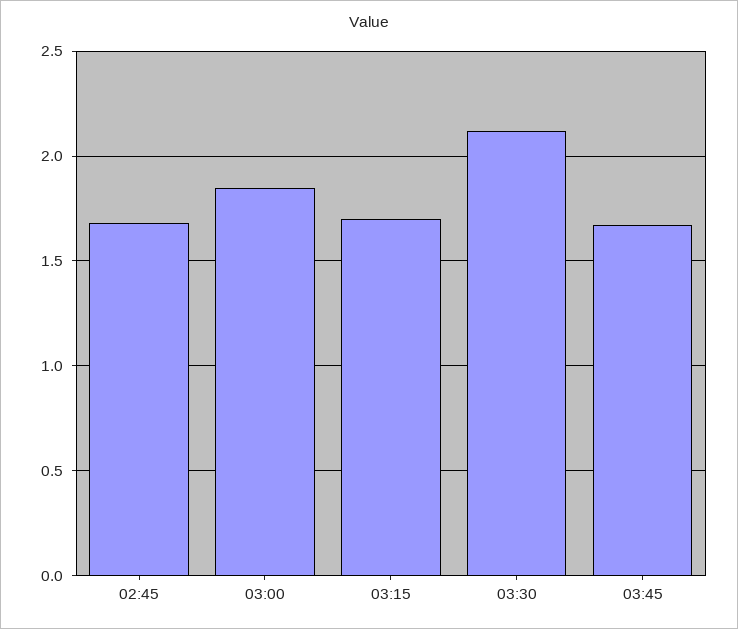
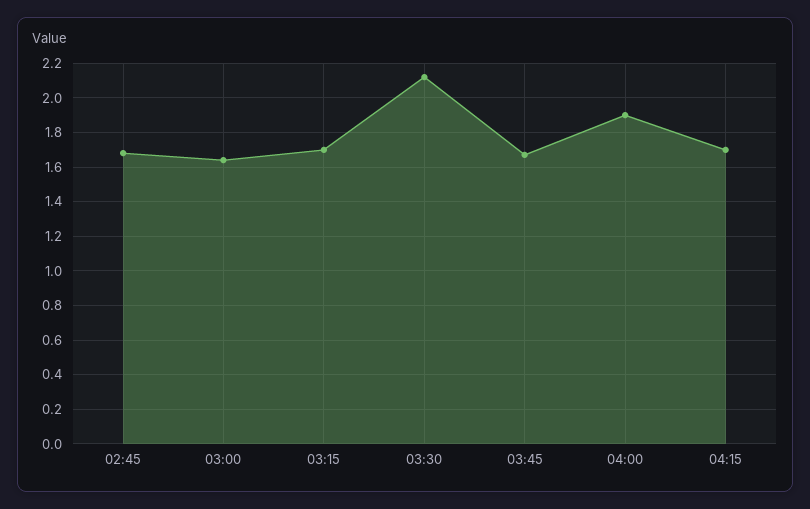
03:00: 1.85 -> 1.65
04:00: none -> 1.9
04:15: none -> 1.7

